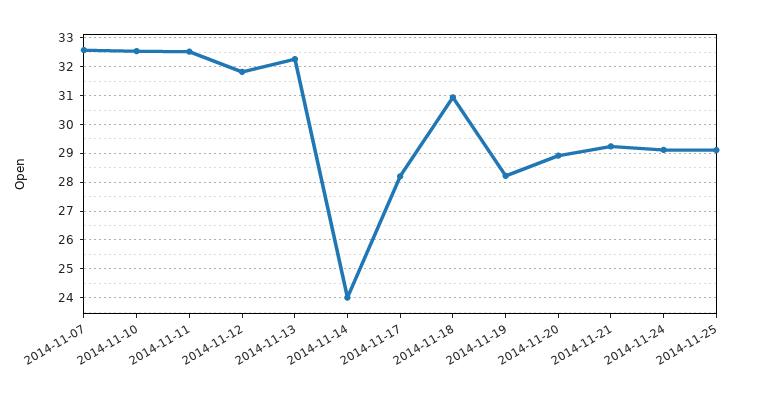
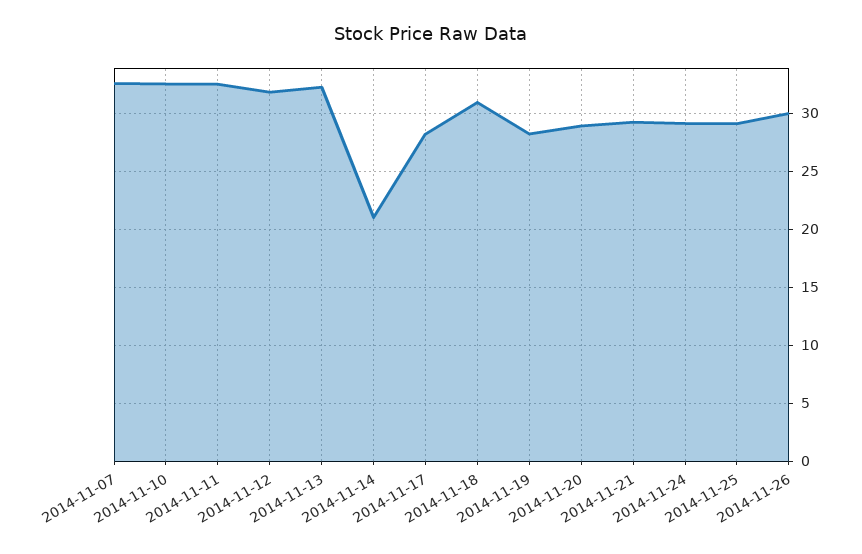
2014-11-14: 24 -> 21
2014-11-26: none -> 30

